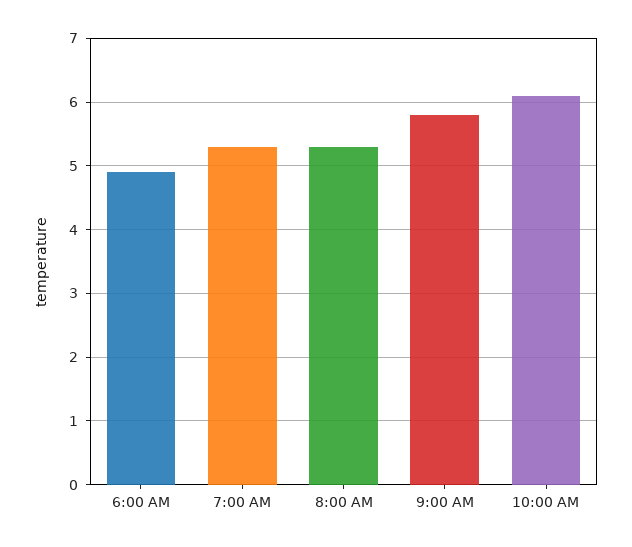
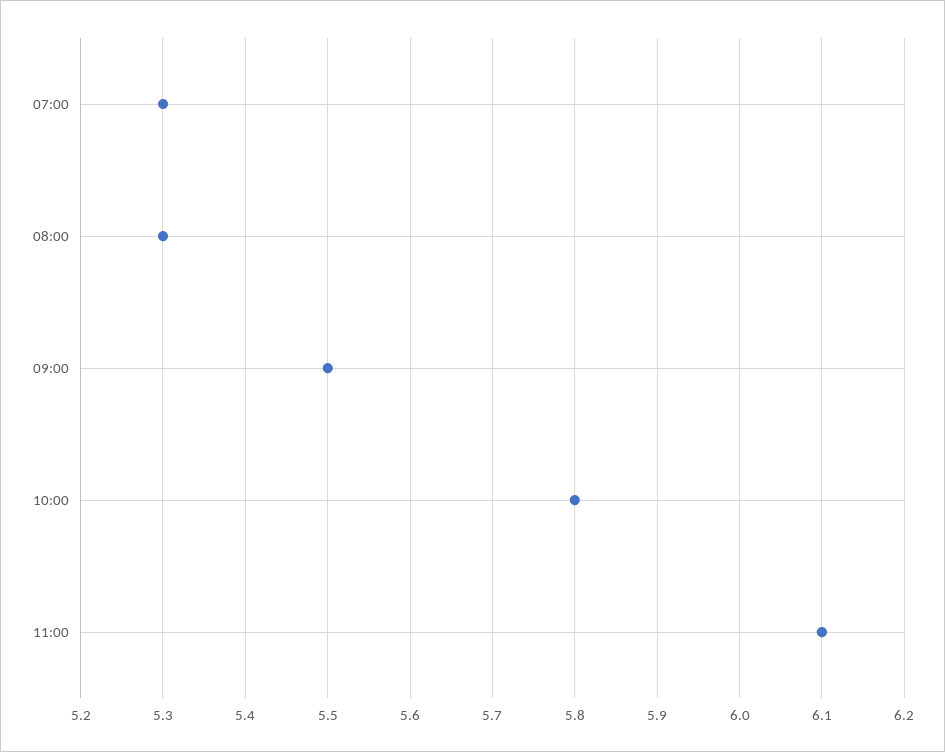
6:00 AM: 4.9 -> none
9:00 AM: 5.8 -> 5.5
10:00 AM: 6.1 -> 5.8
11:00: none -> 6.1

